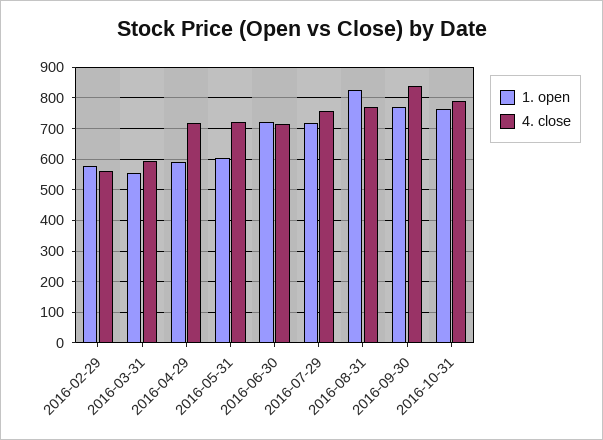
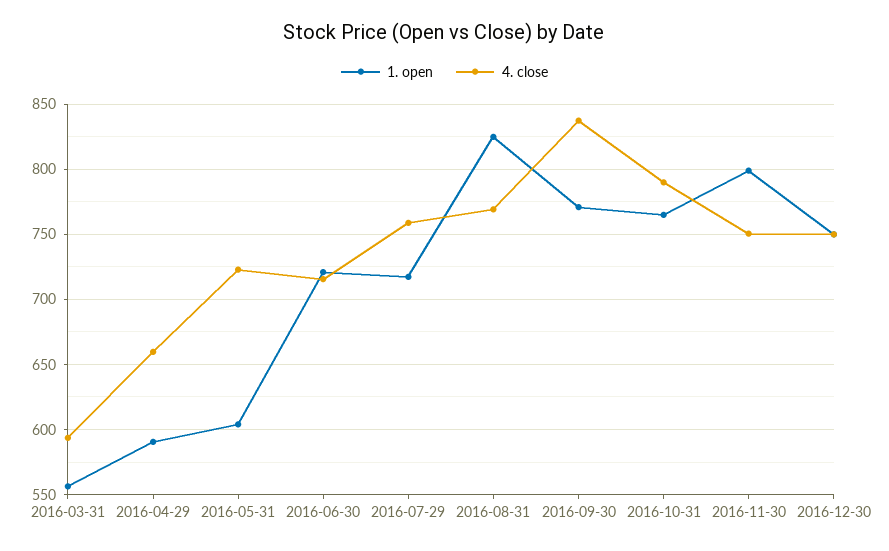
1. open, 2016-02-29: 580 -> none
4. close, 2016-02-29: 560 -> none
4. close, 2016-04-29: 720 -> 660
1. open, 2016-11-30: none -> 800
4. close, 2016-11-30: none -> 750
1. open, 2016-12-30: none -> 750
4. close, 2016-12-30: none -> 750

